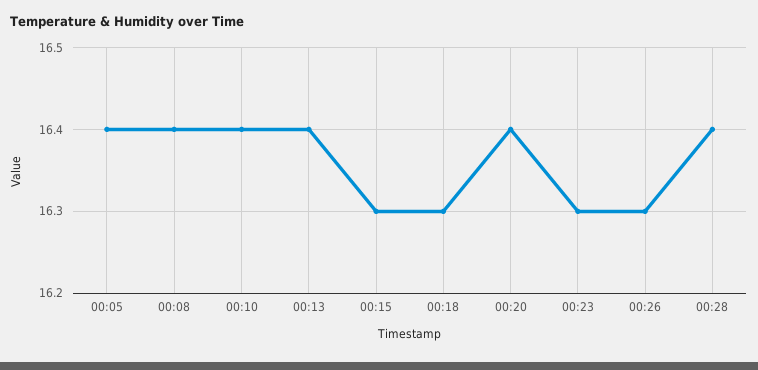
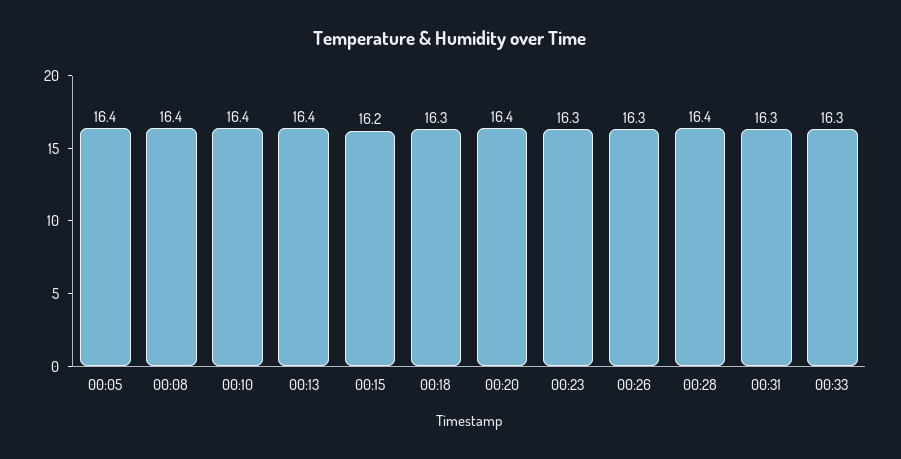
00:15: 16.3 -> 16.2
00:31: none -> 16.3
00:33: none -> 16.3

